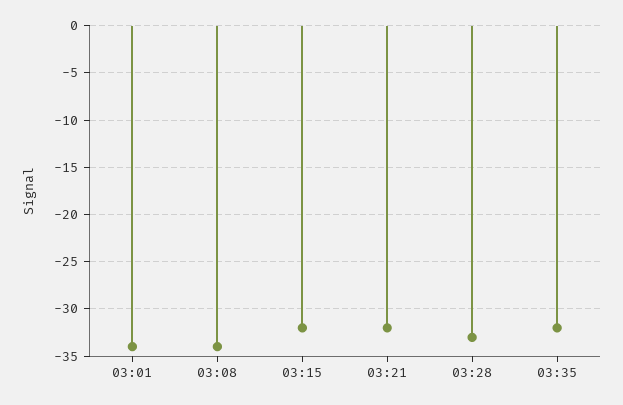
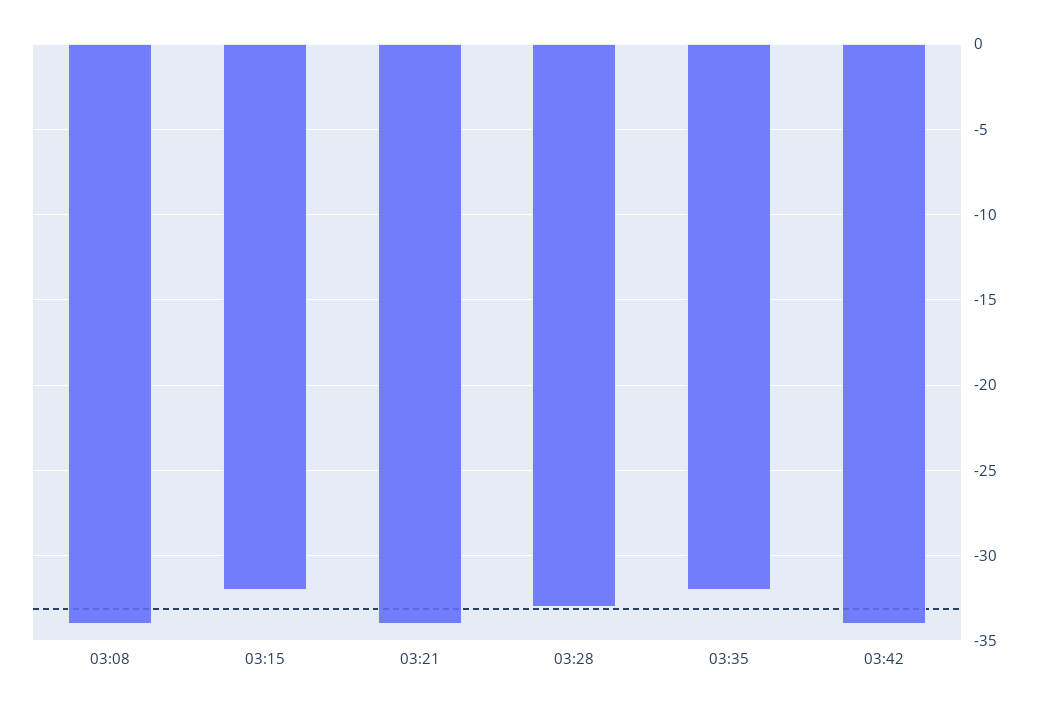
03:01: -34 -> none
03:21: -32 -> -34
03:42: none -> -34

